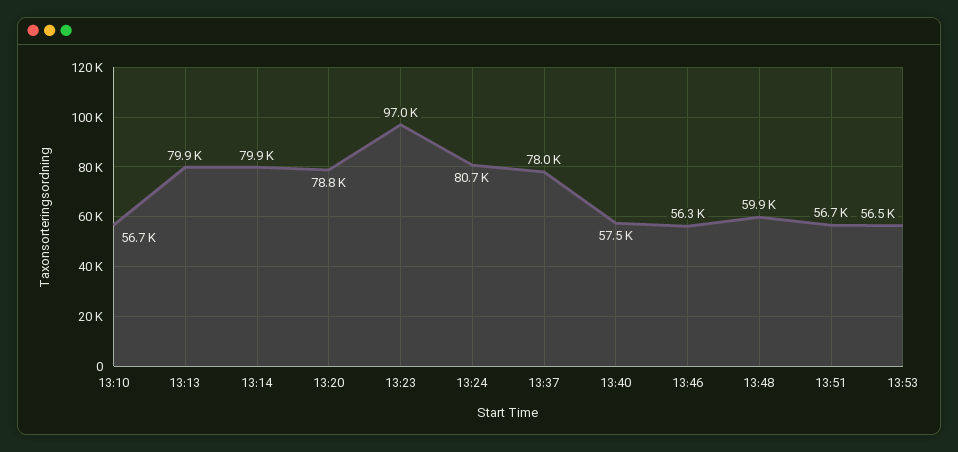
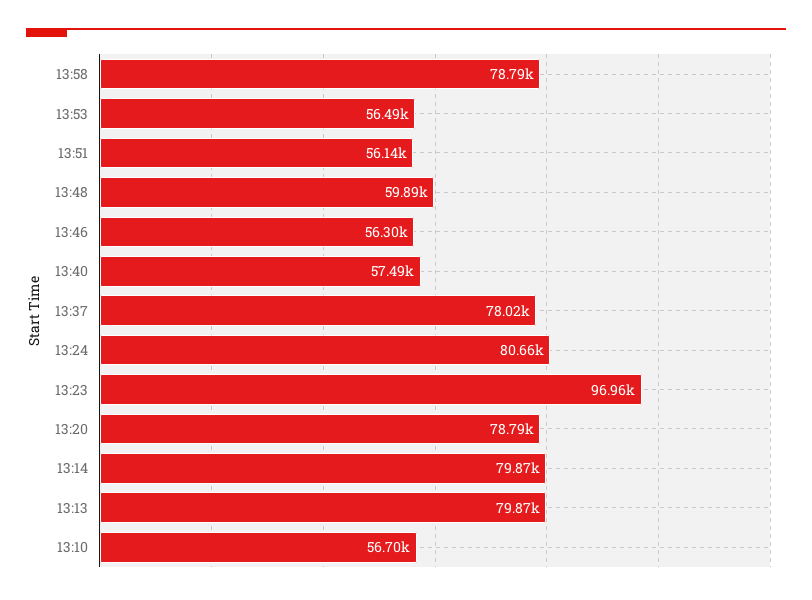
13:51: 56700 -> 56140
13:58: none -> 78790

